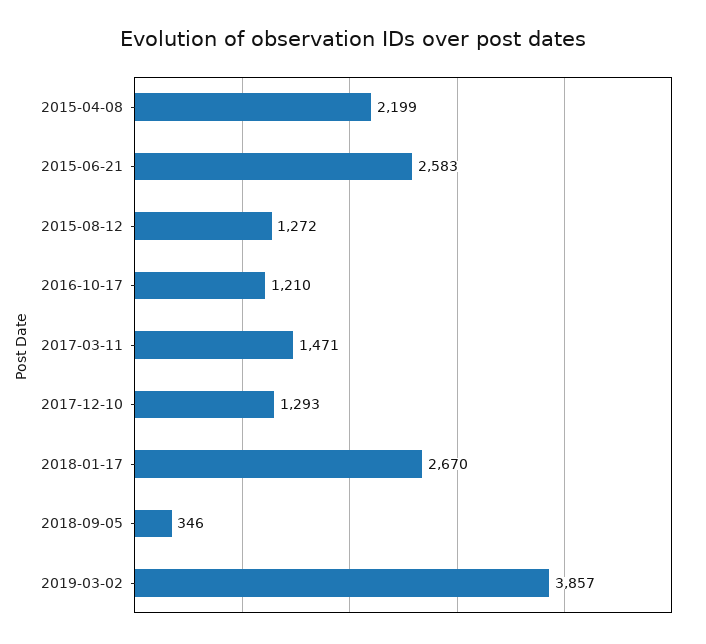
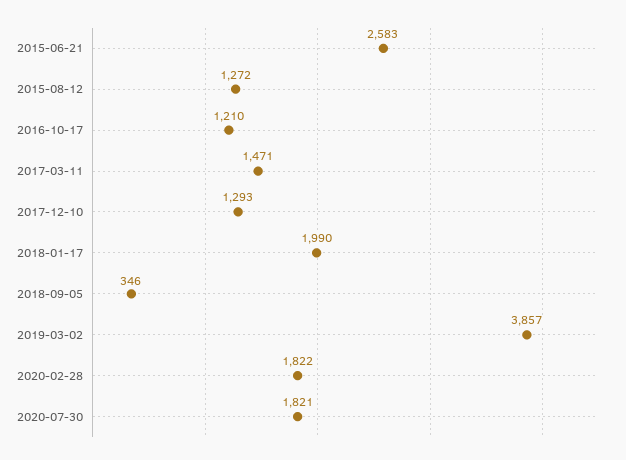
2015-04-08: 2199 -> none
2018-01-17: 2670 -> 1990
2020-02-28: none -> 1822
2020-07-30: none -> 1821

